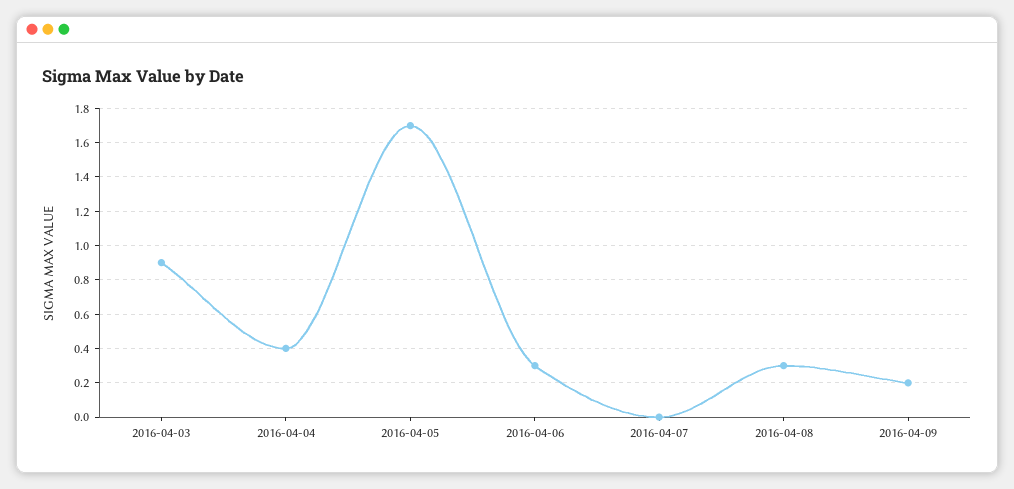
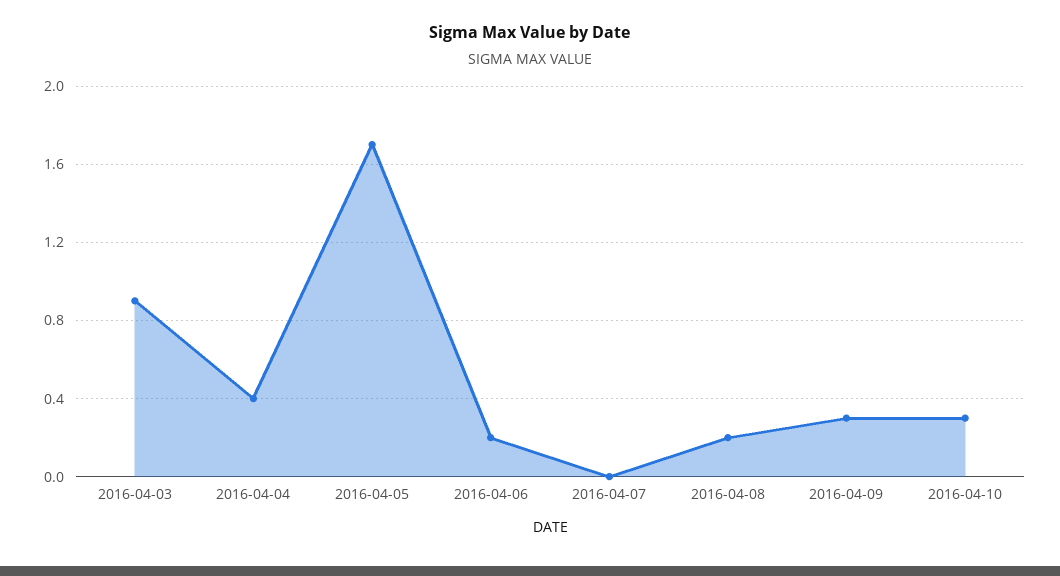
2016-04-06: 0.3 -> 0.2
2016-04-08: 0.3 -> 0.2
2016-04-09: 0.2 -> 0.3
2016-04-10: none -> 0.3

